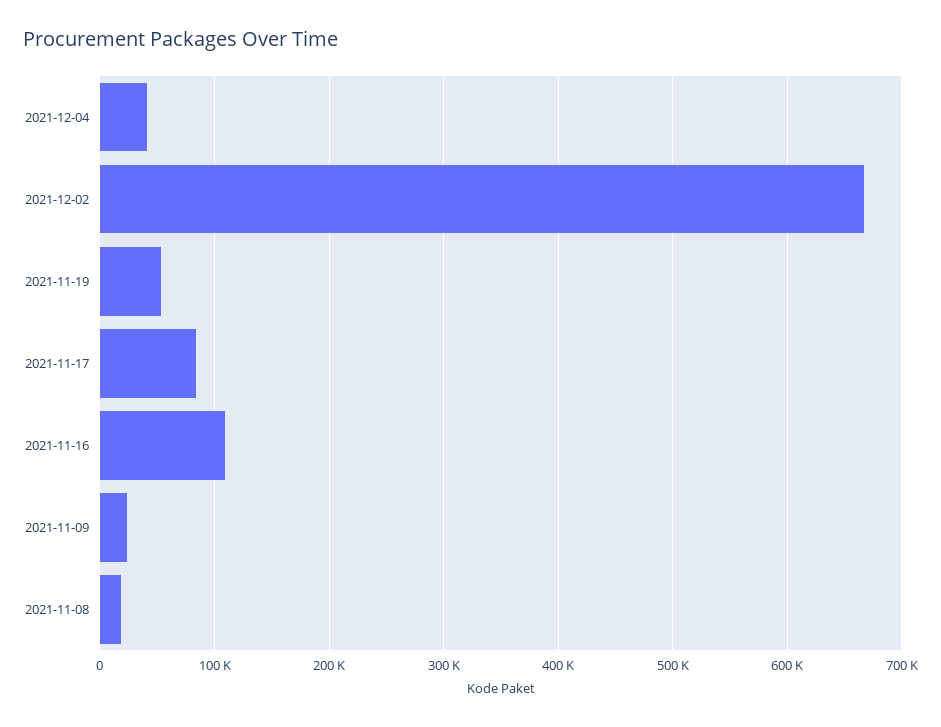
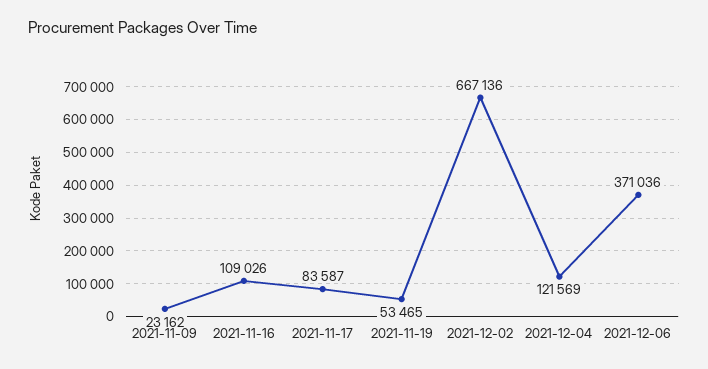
2021-12-04: 40000 -> 121569
2021-11-08: 20000 -> none
2021-12-06: none -> 371036

